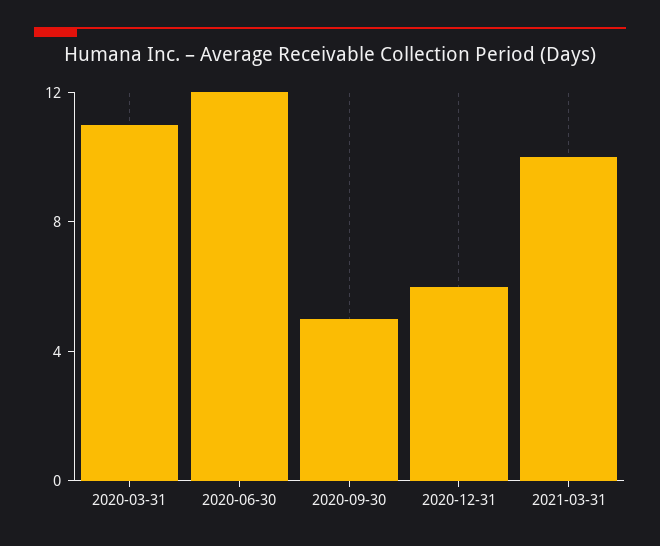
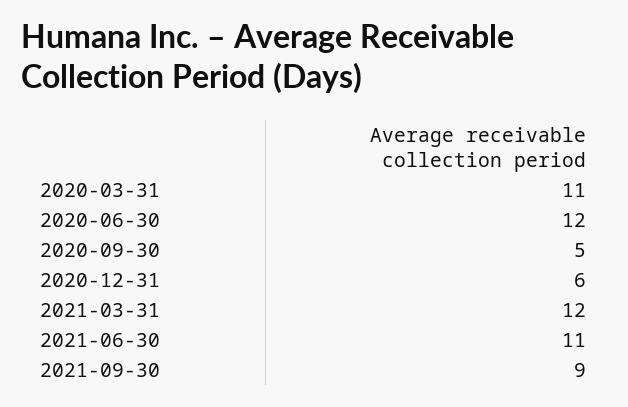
2021-03-31: 10 -> 12
2021-06-30: none -> 11
2021-09-30: none -> 9

